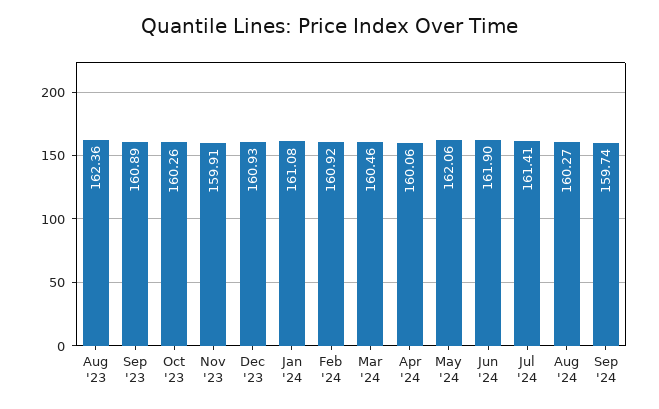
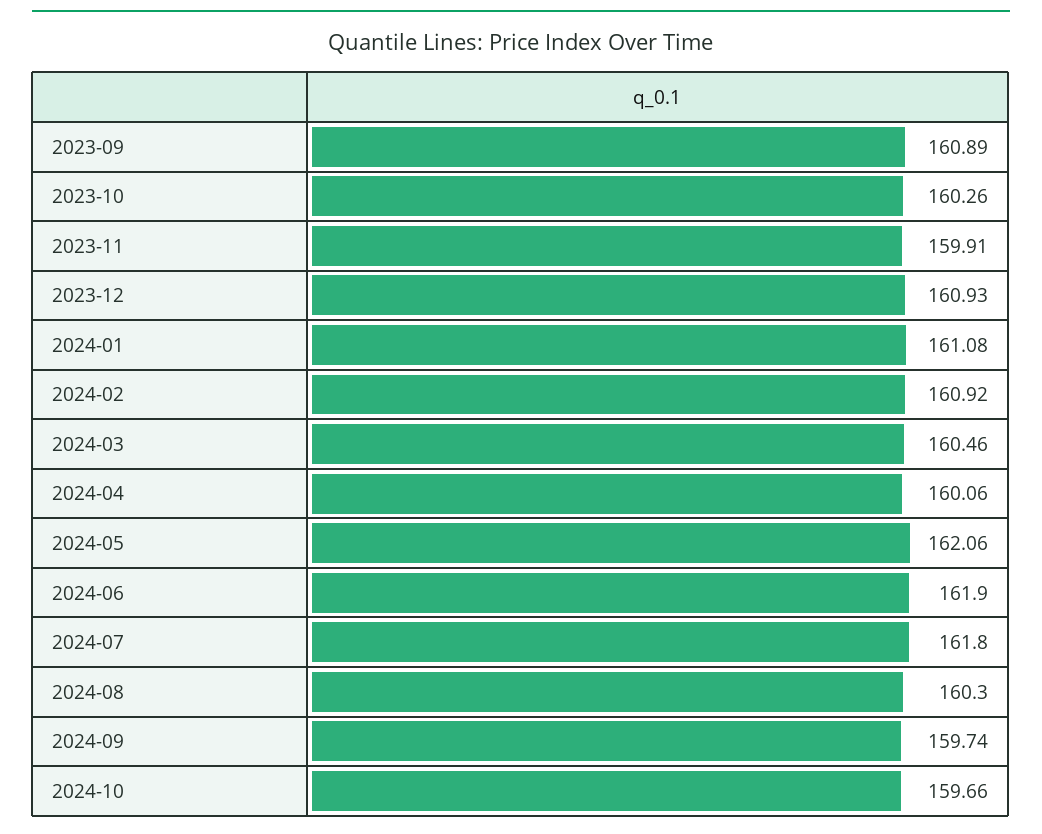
Aug '23: 162.36 -> none
Jul '24: 161.41 -> 161.8
Aug '24: 160.27 -> 160.3
2024-10: none -> 159.66

